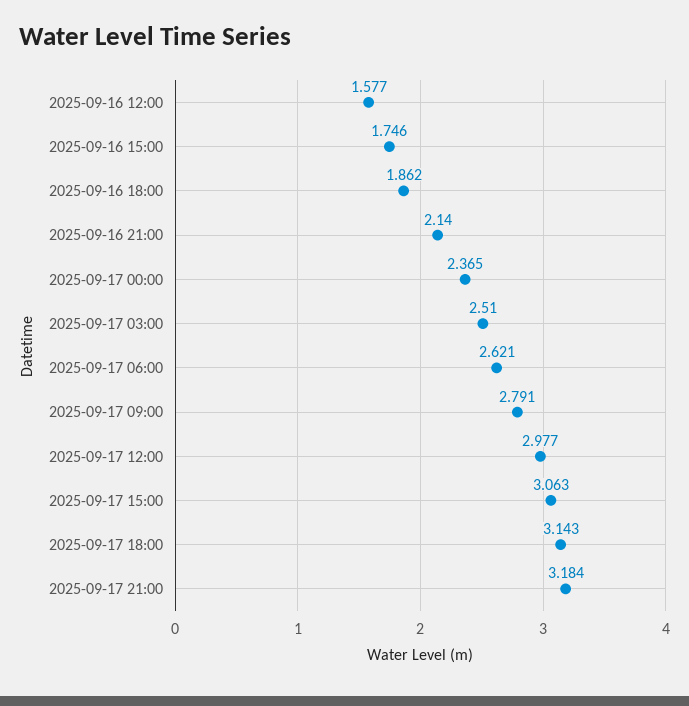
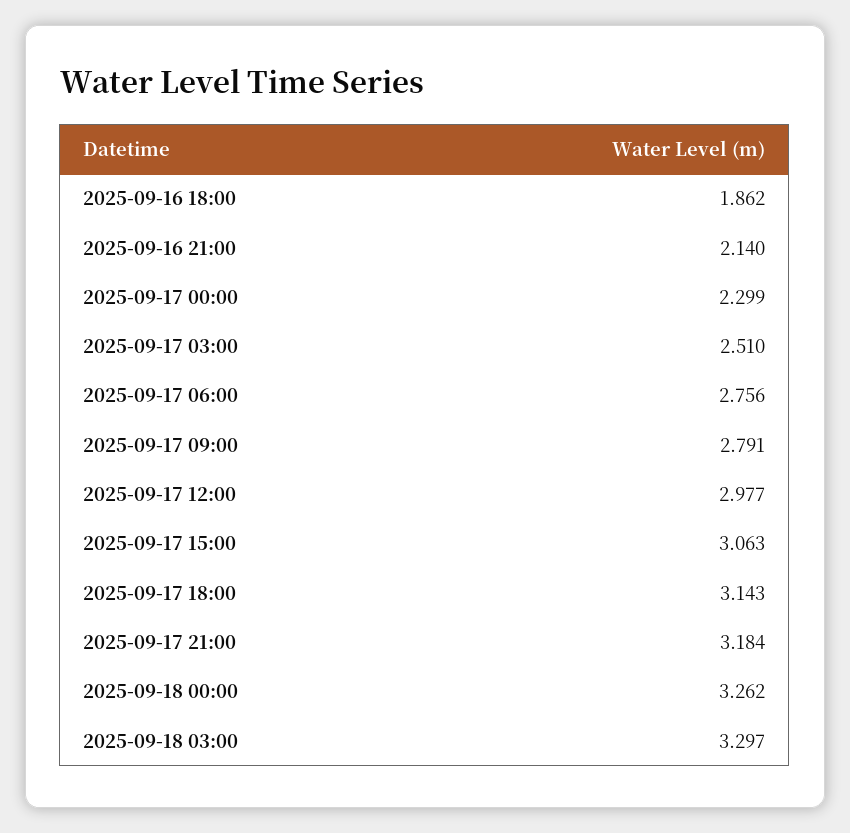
2025-09-16 12:00: 1.577 -> none
2025-09-16 15:00: 1.746 -> none
2025-09-17 00:00: 2.365 -> 2.299
2025-09-17 06:00: 2.621 -> 2.756
2025-09-18 00:00: none -> 3.262
2025-09-18 03:00: none -> 3.297

